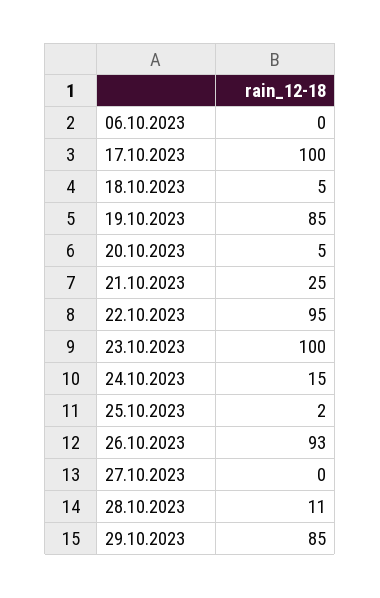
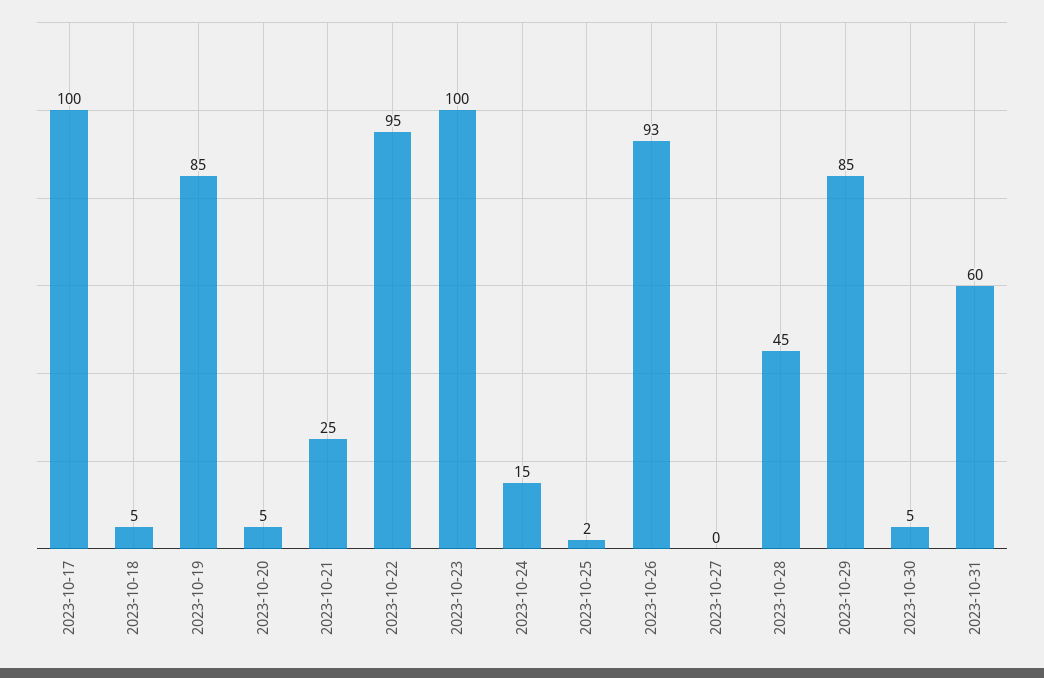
06.10.2023: 0 -> none
28.10.2023: 11 -> 45
2023-10-30: none -> 5
2023-10-31: none -> 60

